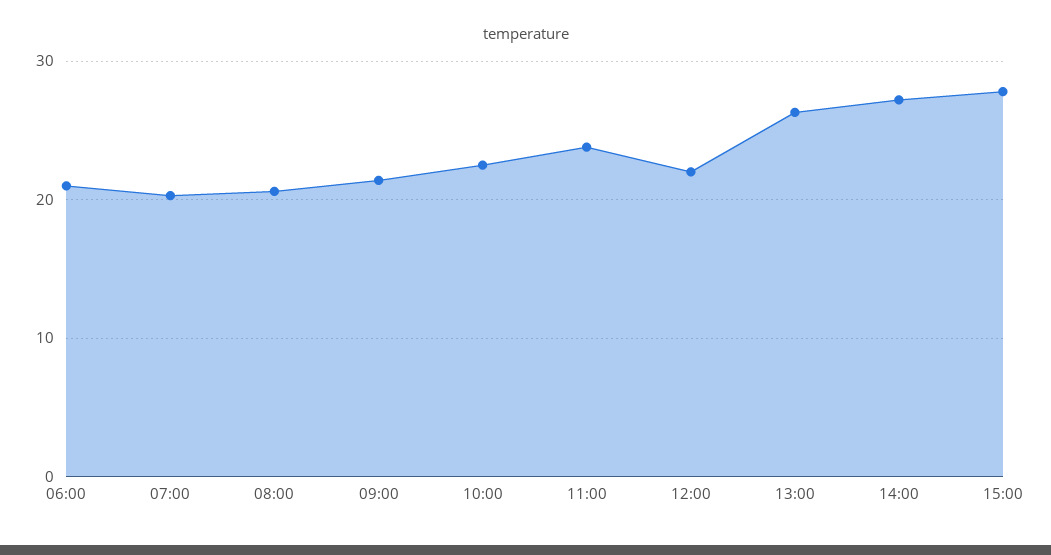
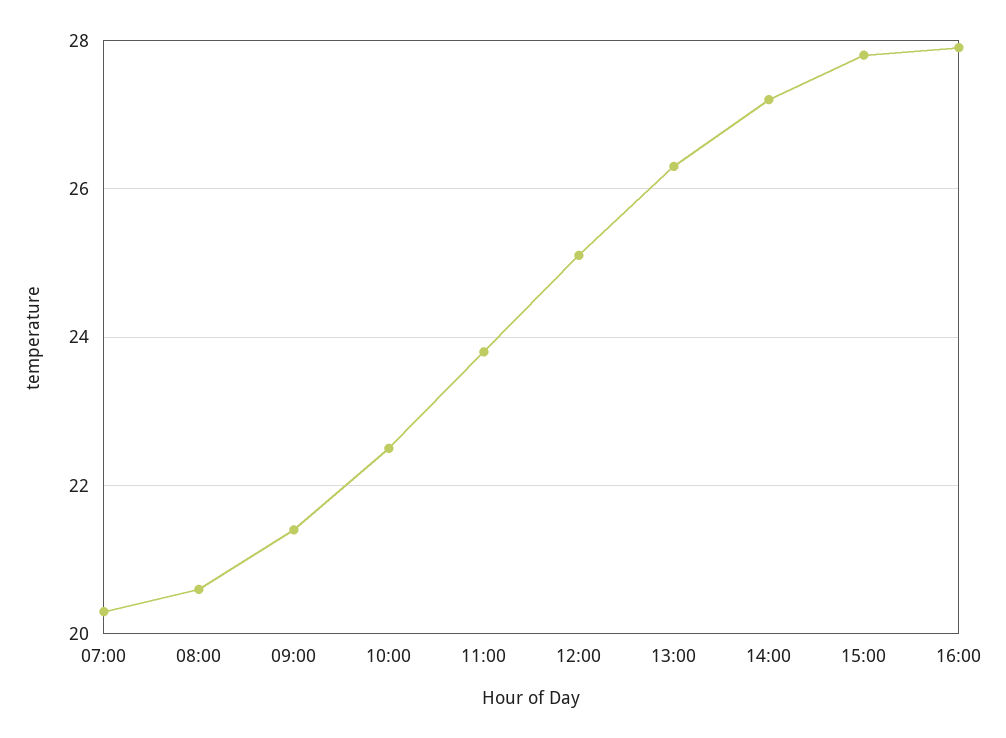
06:00: 21 -> none
12:00: 22 -> 25
16:00: none -> 28

